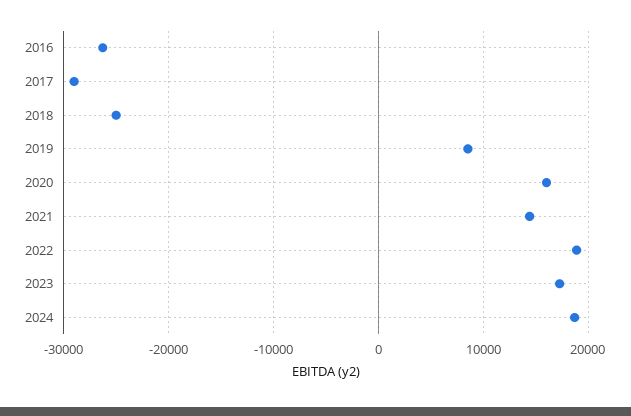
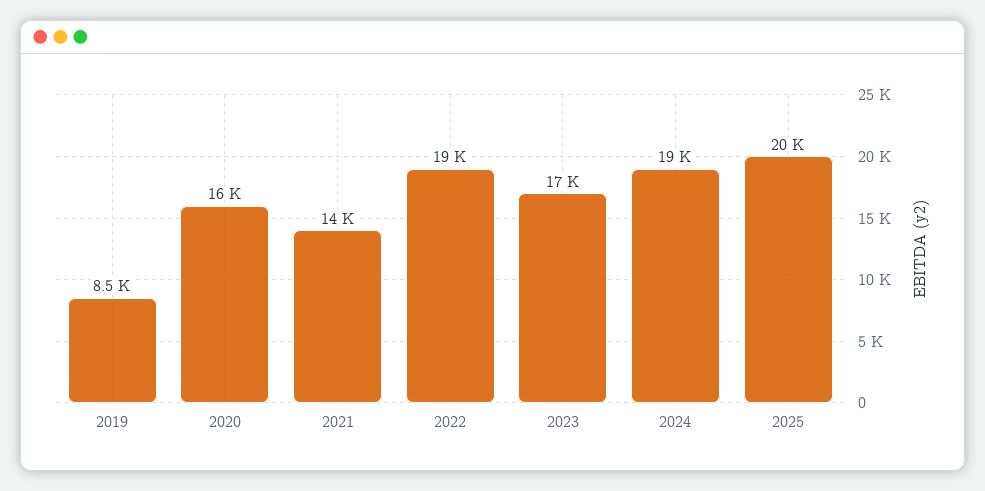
2016: -26000 -> none
2017: -29000 -> none
2018: -25000 -> none
2025: none -> 20000

